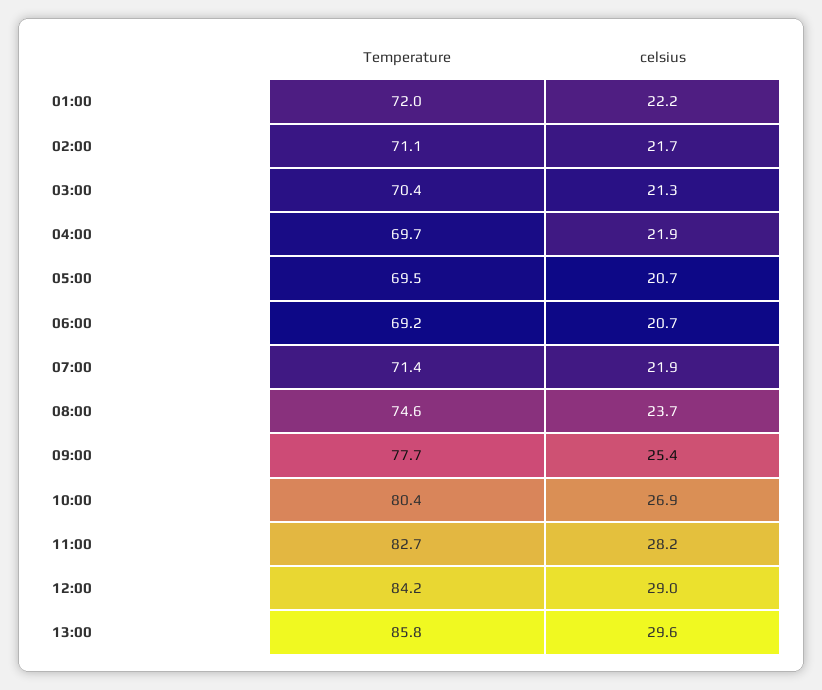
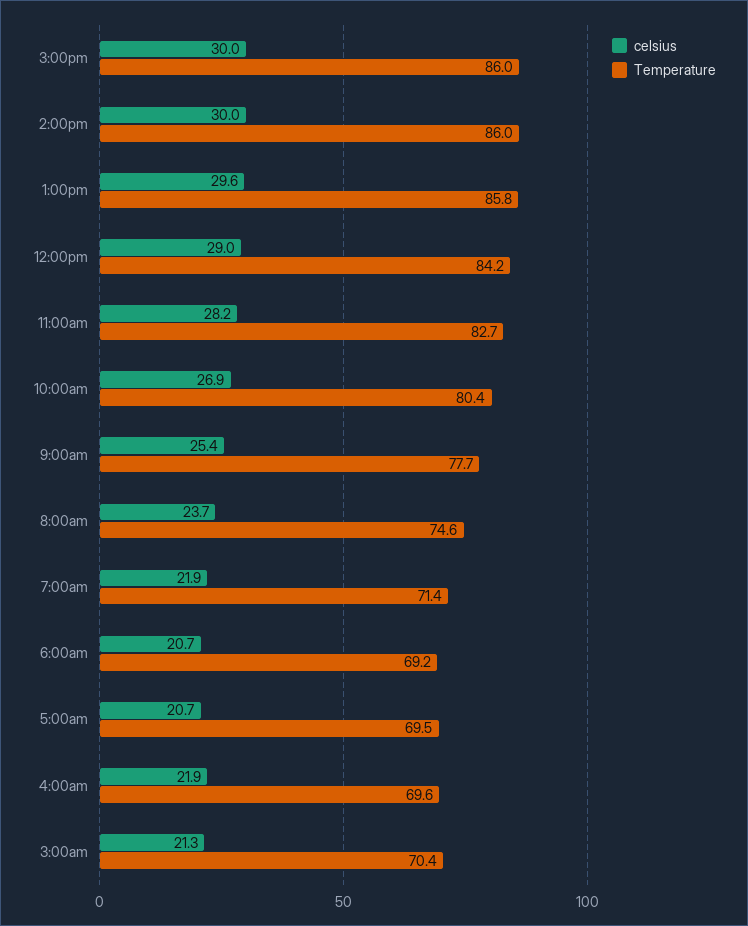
Temperature, 01:00: 72 -> none
celsius, 01:00: 22.2 -> none
Temperature, 02:00: 71.1 -> none
celsius, 02:00: 21.7 -> none
Temperature, 04:00: 69.7 -> 69.6
celsius, 3:00pm: none -> 30
Temperature, 3:00pm: none -> 86
celsius, 2:00pm: none -> 30
Temperature, 2:00pm: none -> 86

